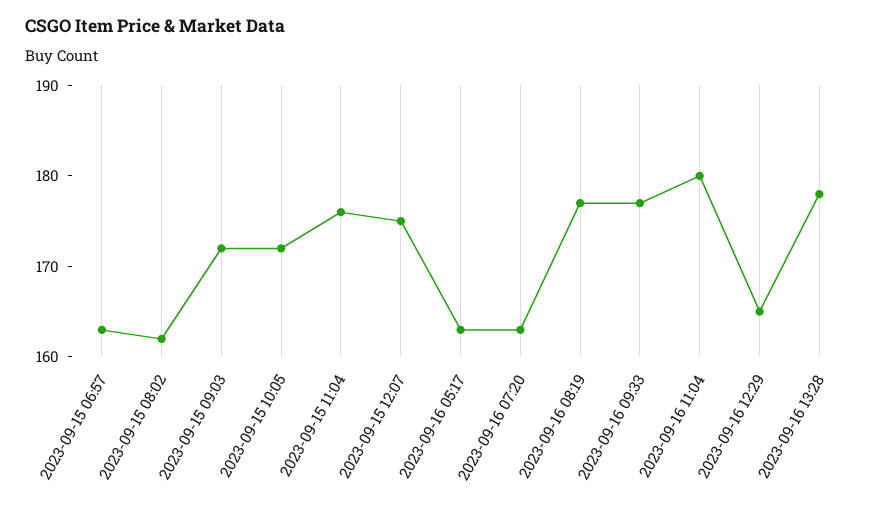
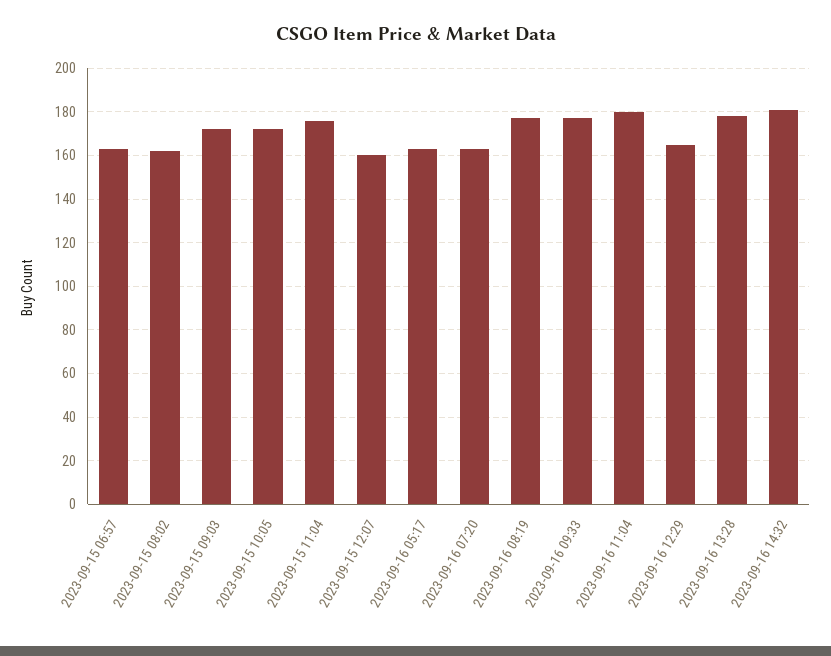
2023-09-15 12:07: 175 -> 160
2023-09-16 14:32: none -> 180

